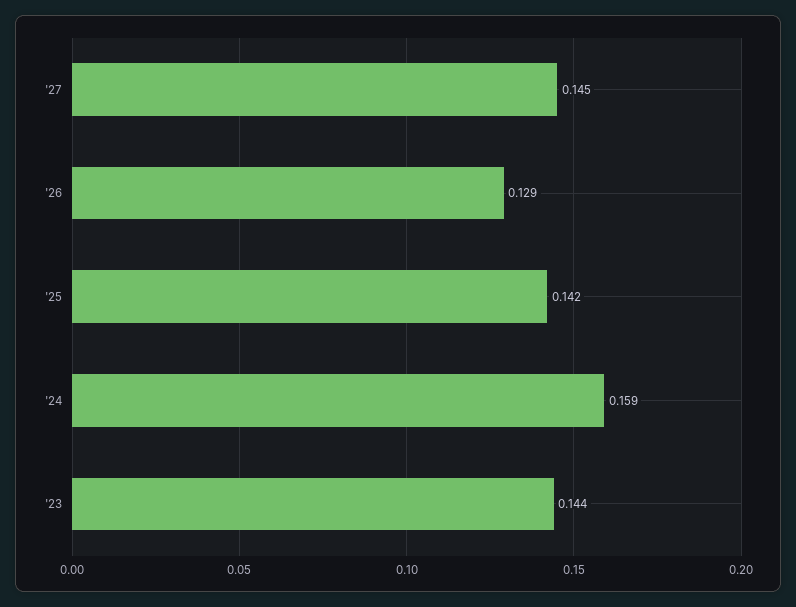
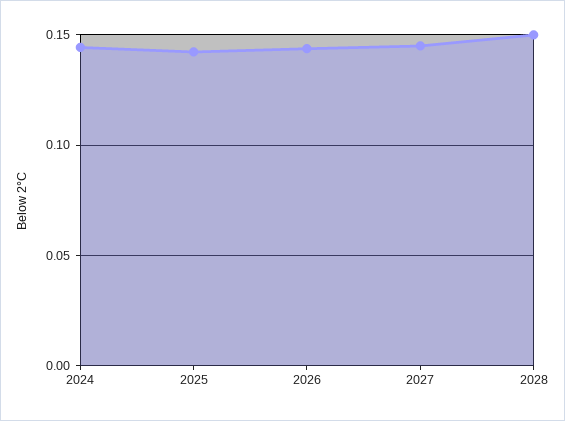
'26: 0.129 -> 0.145
'24: 0.159 -> 0.145
'23: 0.144 -> none
2028: none -> 0.15

